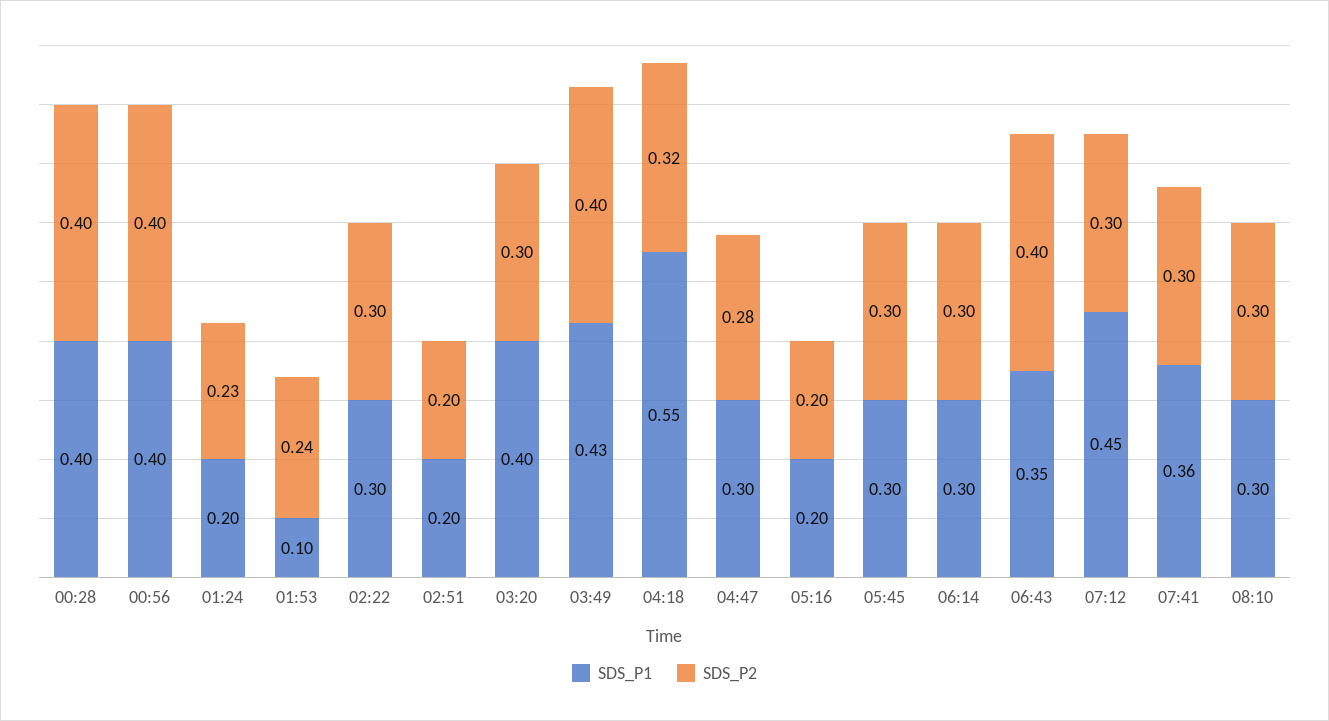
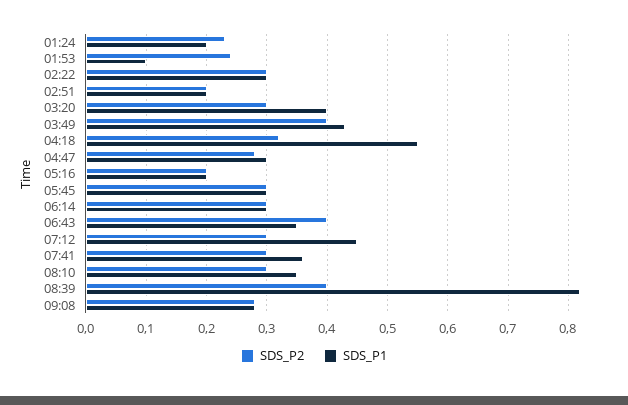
SDS_P1, 00:28: 0.4 -> none
SDS_P2, 00:28: 0.4 -> none
SDS_P1, 00:56: 0.4 -> none
SDS_P2, 00:56: 0.4 -> none
SDS_P1, 08:10: 0.3 -> 0.35
SDS_P2, 08:39: none -> 0.4
SDS_P1, 08:39: none -> 0.82
SDS_P2, 09:08: none -> 0.28
SDS_P1, 09:08: none -> 0.28

